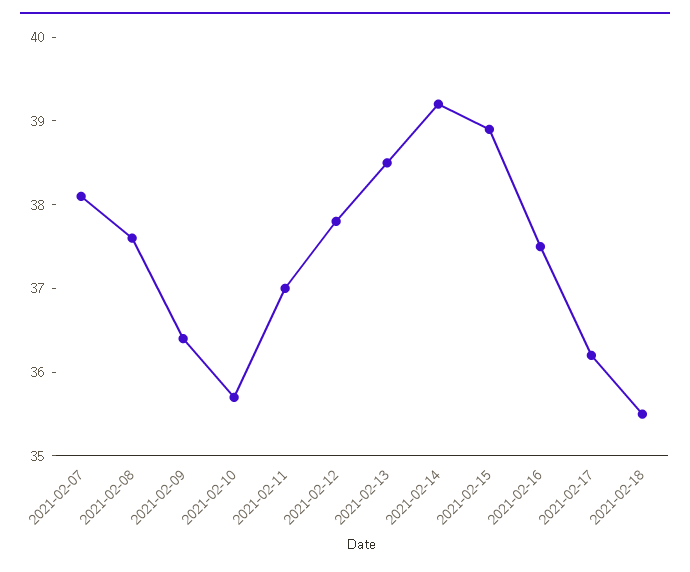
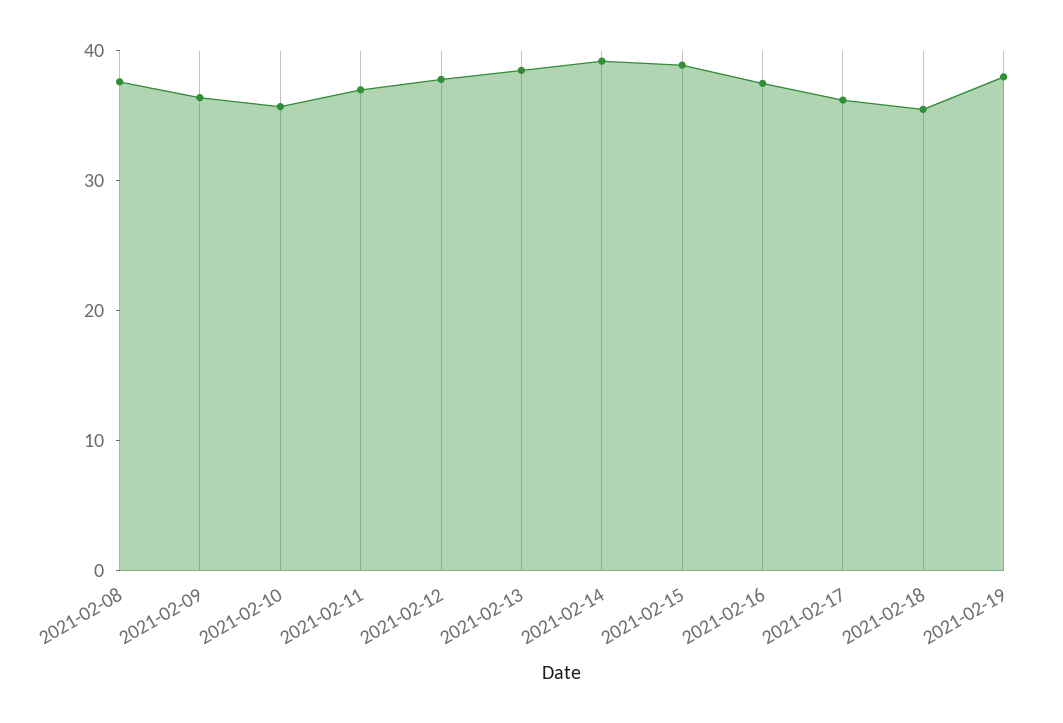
2021-02-07: 38.1 -> none
2021-02-19: none -> 38

